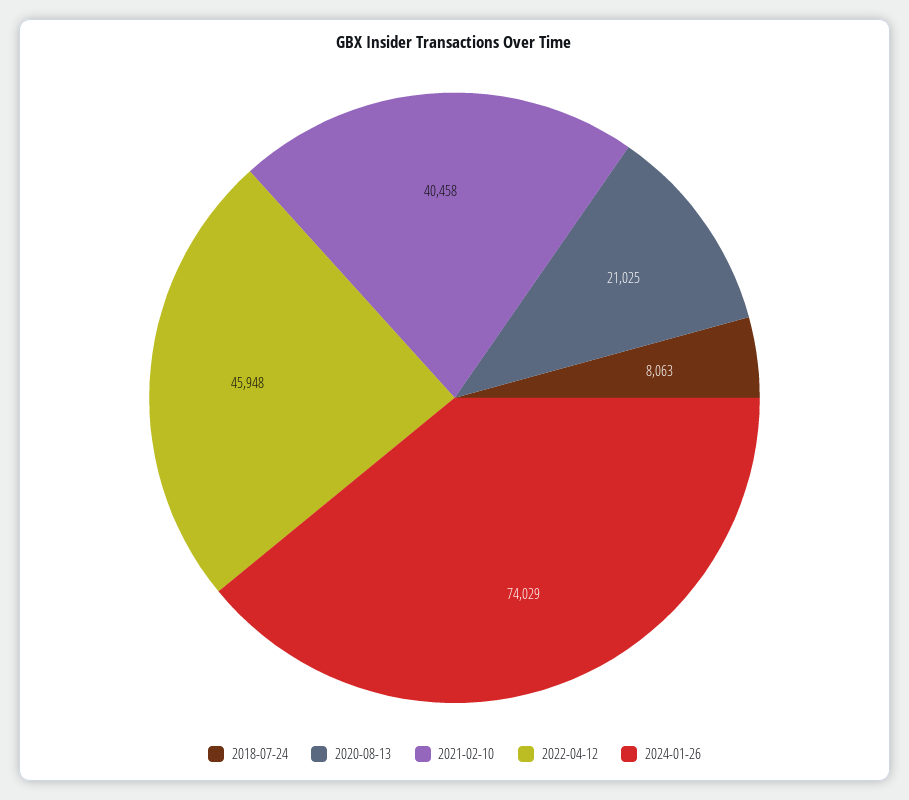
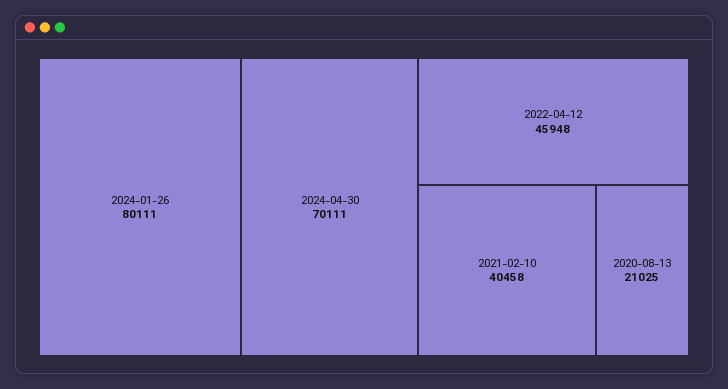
2018-07-24: 8063 -> none
2024-01-26: 74029 -> 80111
2024-04-30: none -> 70111

